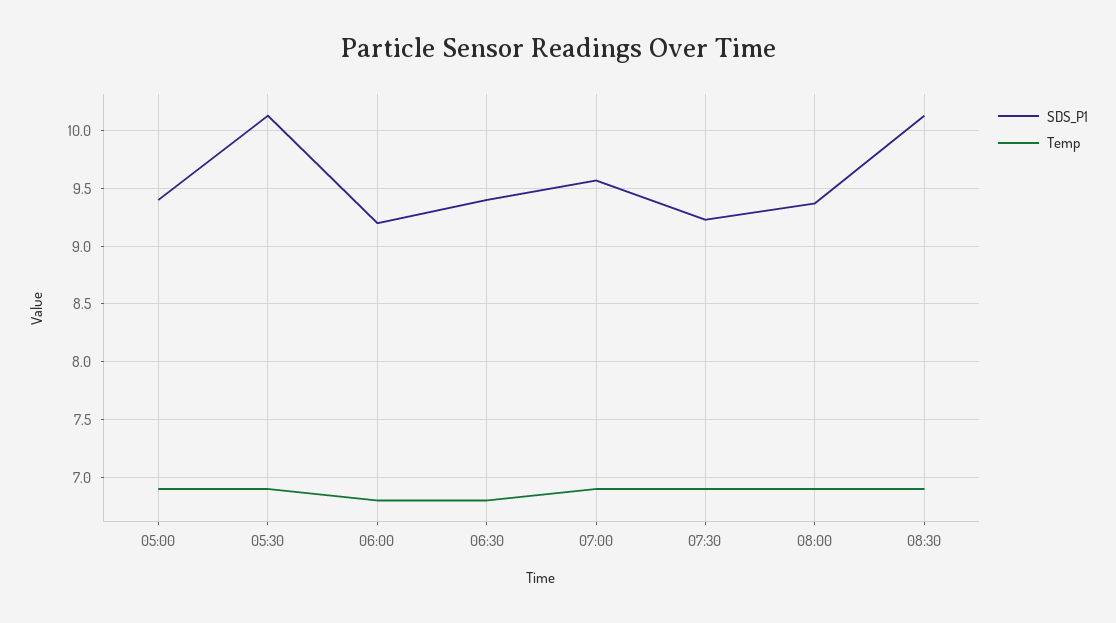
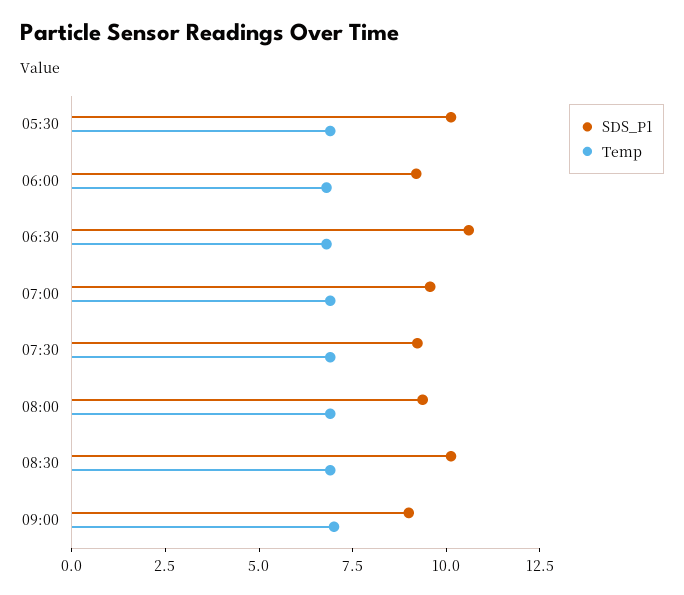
SDS_P1, 05:00: 9.4 -> none
Temp, 05:00: 6.9 -> none
SDS_P1, 06:30: 9.4 -> 10.5
SDS_P1, 09:00: none -> 9
Temp, 09:00: none -> 7

